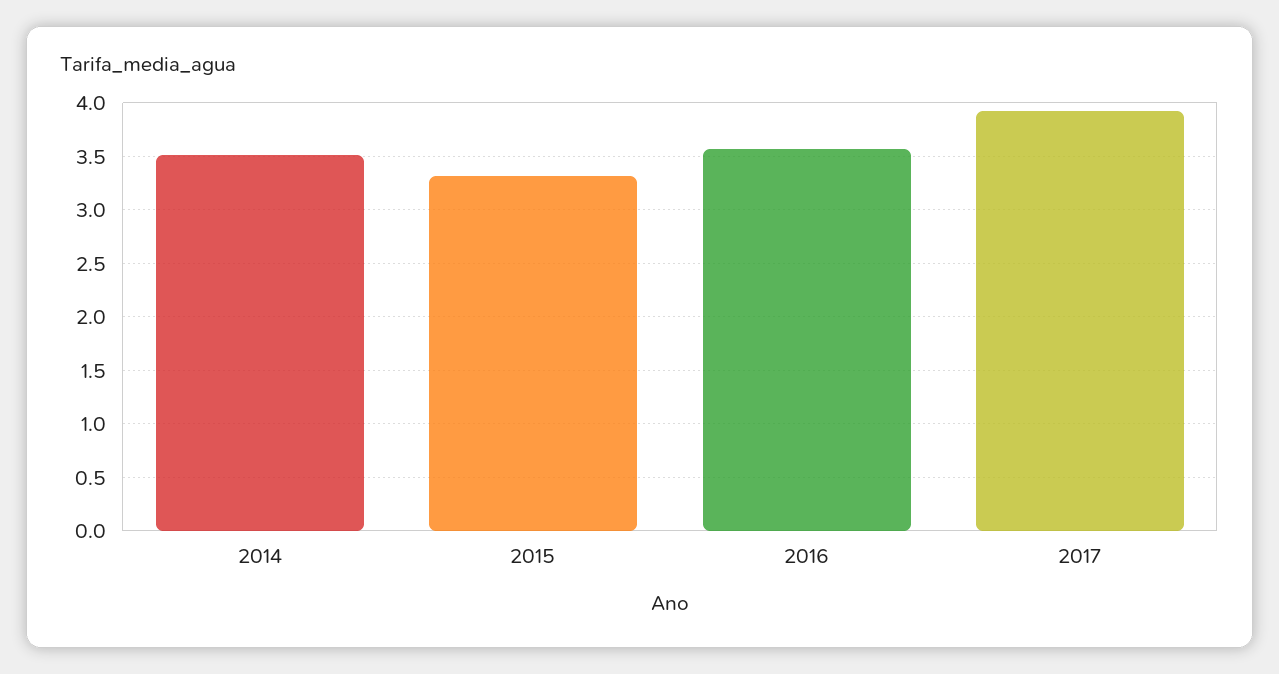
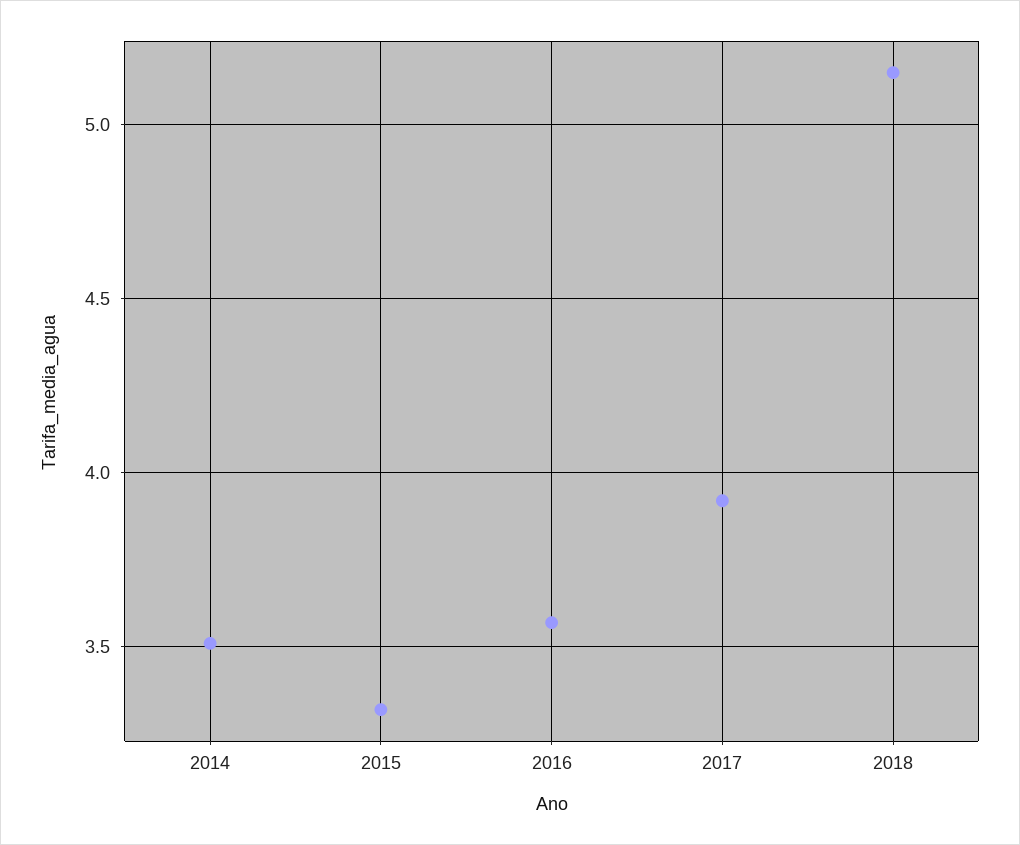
2018: none -> 5.15

